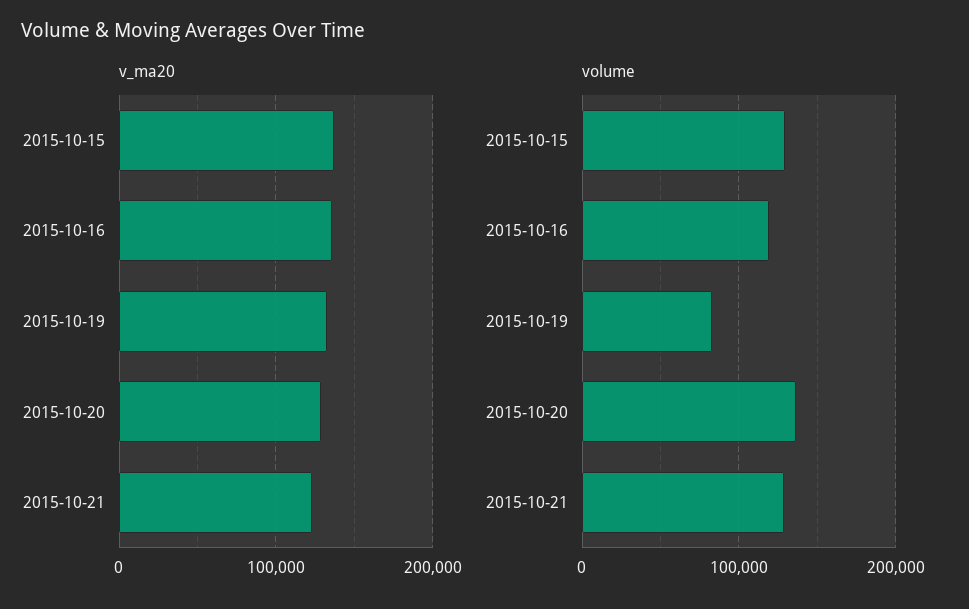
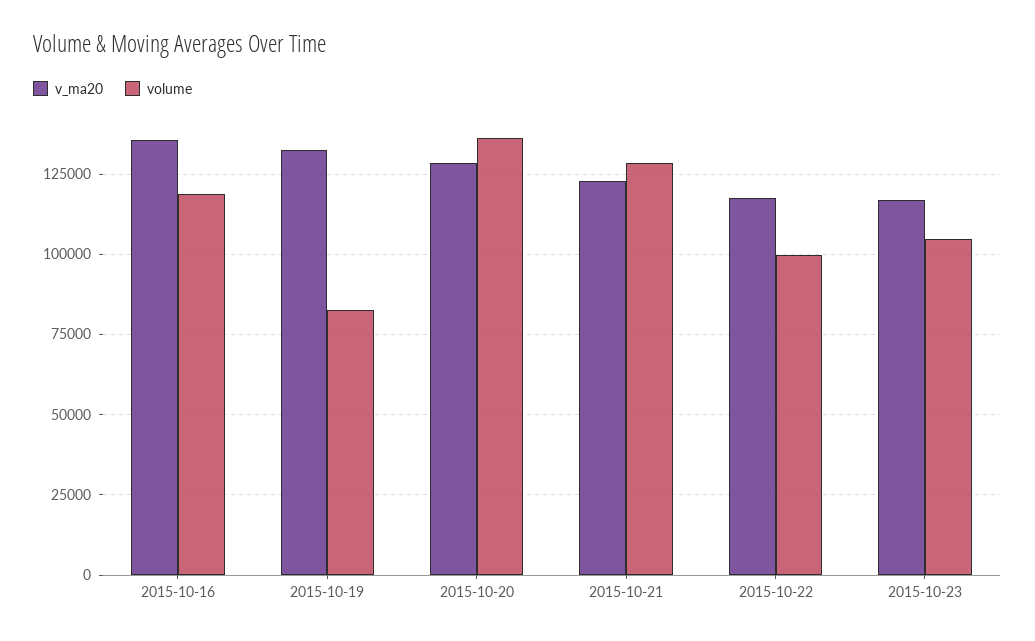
v_ma20, 2015-10-15: 140000 -> none
volume, 2015-10-15: 130000 -> none
v_ma20, 2015-10-22: none -> 117500
volume, 2015-10-22: none -> 100000
v_ma20, 2015-10-23: none -> 117500
volume, 2015-10-23: none -> 105000

